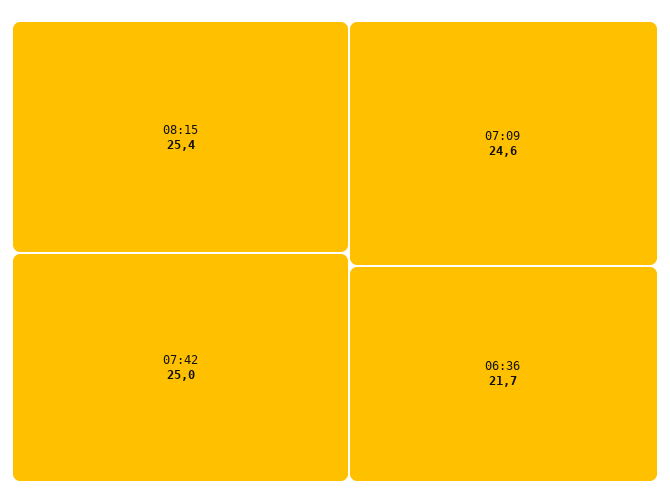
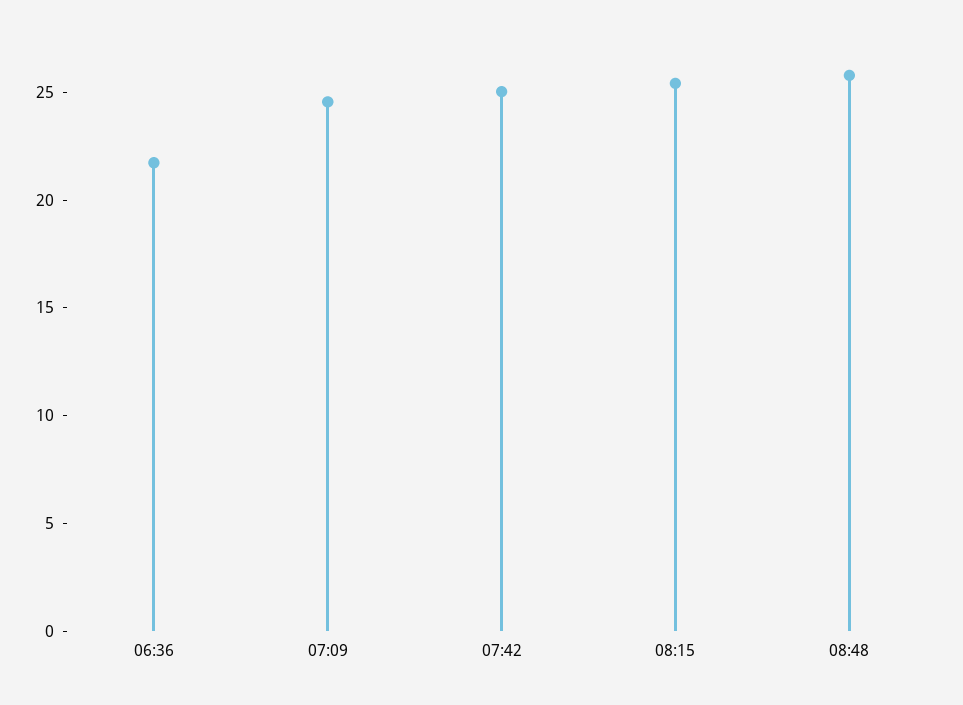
08:48: none -> 26

